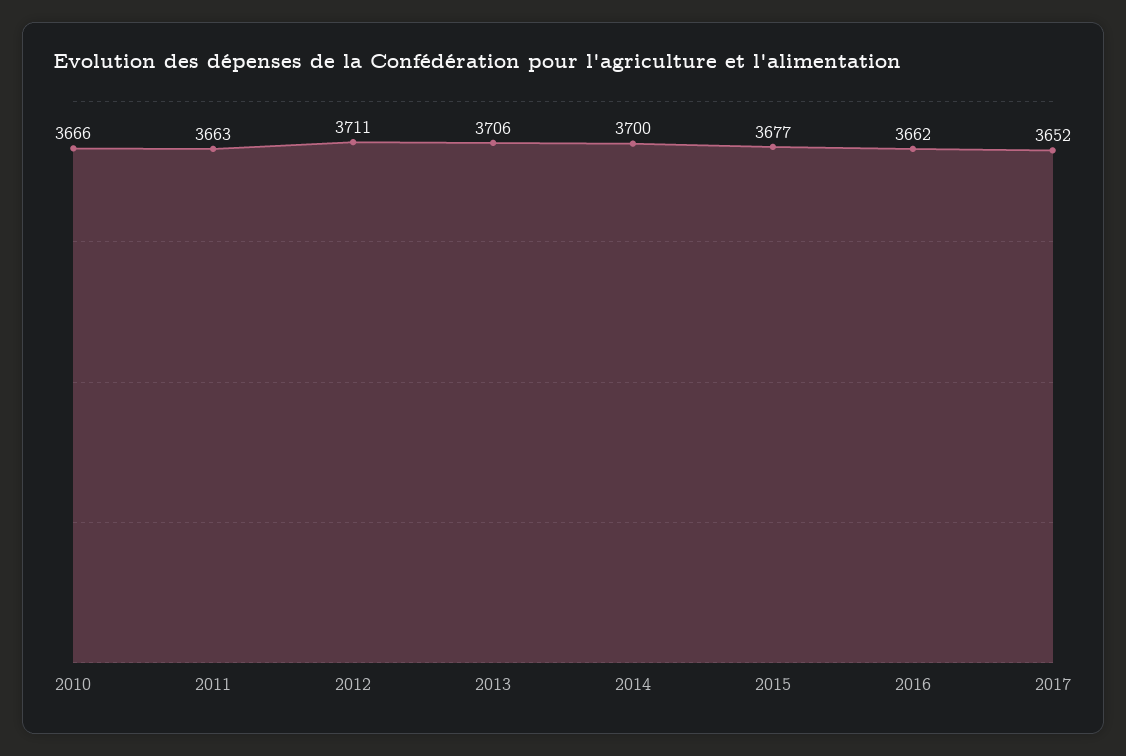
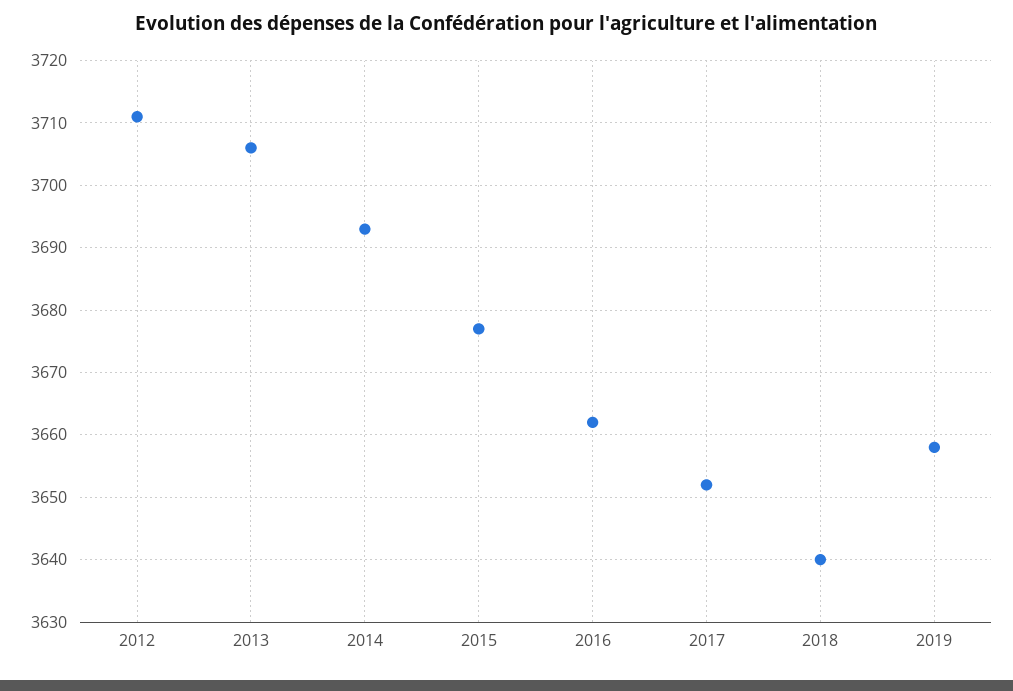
2010: 3666 -> none
2011: 3663 -> none
2014: 3700 -> 3693
2018: none -> 3640
2019: none -> 3658

